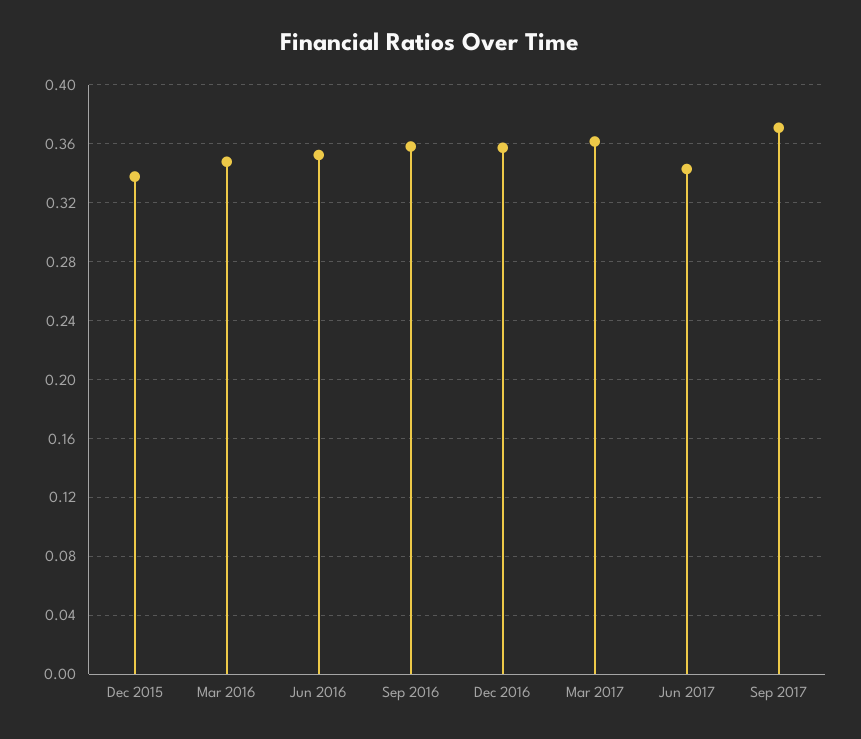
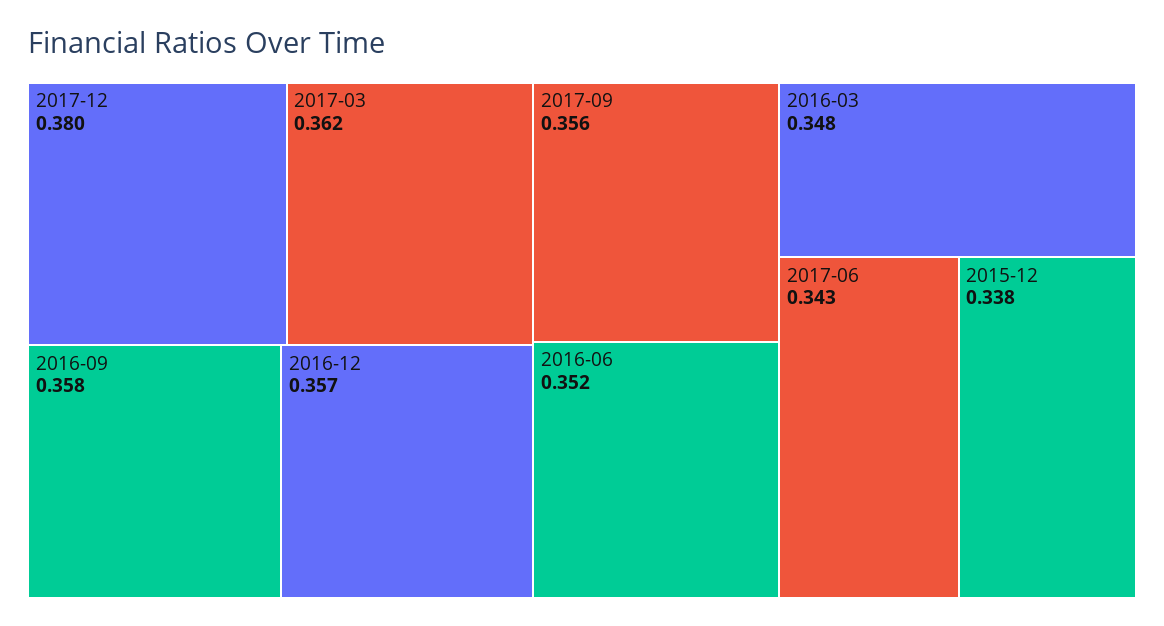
Sep 2017: 0.37 -> 0.356
2017-12: none -> 0.38

